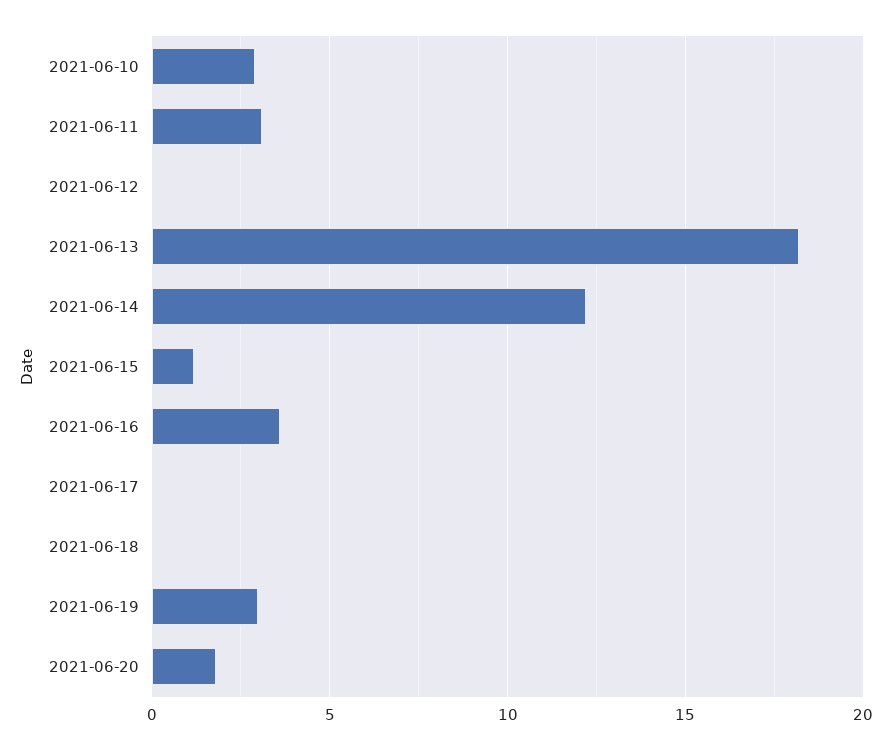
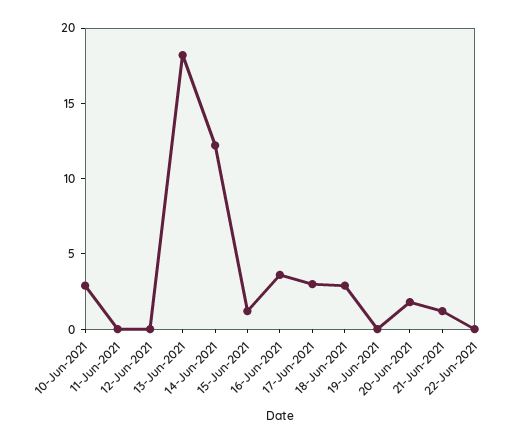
2021-06-11: 3 -> 0
2021-06-17: 0 -> 3
2021-06-18: 0 -> 3
2021-06-19: 3 -> 0
21-Jun-2021: none -> 1
22-Jun-2021: none -> 0

